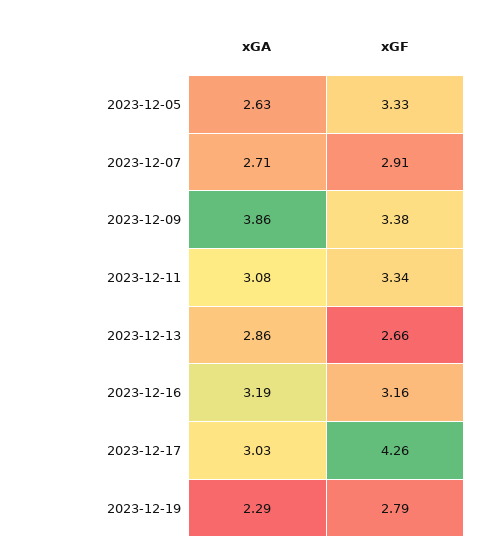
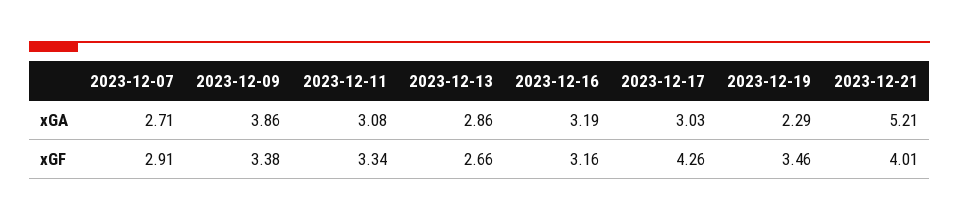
xGA, 2023-12-05: 2.63 -> none
xGF, 2023-12-05: 3.33 -> none
xGF, 2023-12-19: 2.79 -> 3.46
xGA, 2023-12-21: none -> 5.21
xGF, 2023-12-21: none -> 4.01

